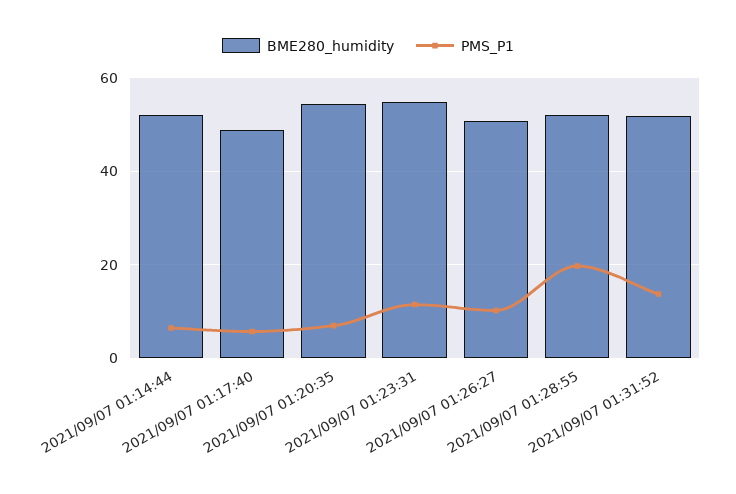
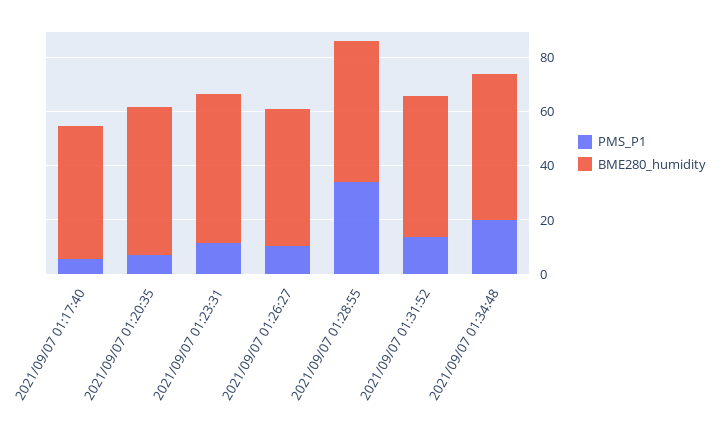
BME280_humidity, 2021/09/07 01:14:44: 52 -> none
PMS_P1, 2021/09/07 01:14:44: 6 -> none
PMS_P1, 2021/09/07 01:28:55: 20 -> 35
PMS_P1, 2021/09/07 01:34:48: none -> 20
BME280_humidity, 2021/09/07 01:34:48: none -> 55

